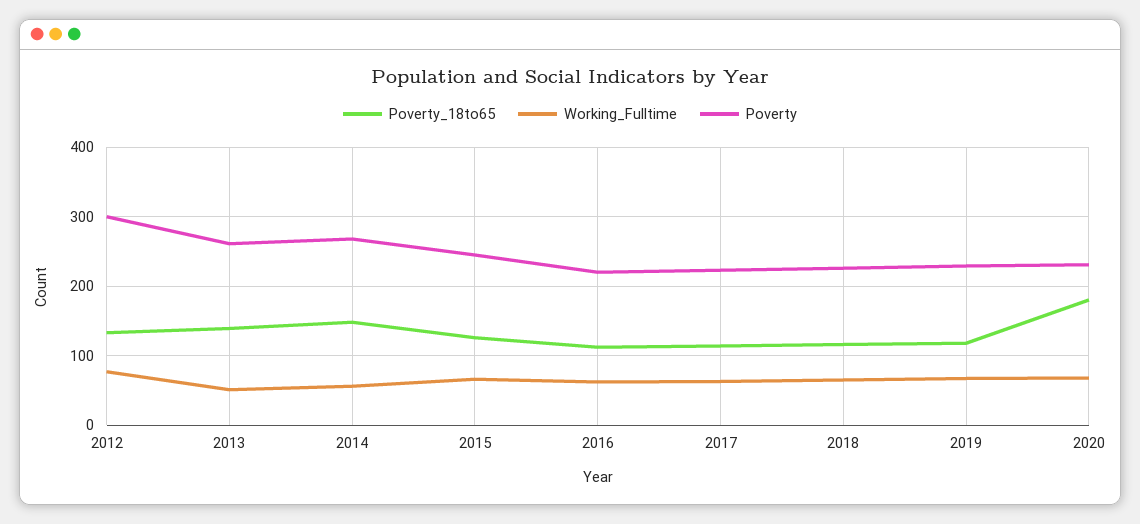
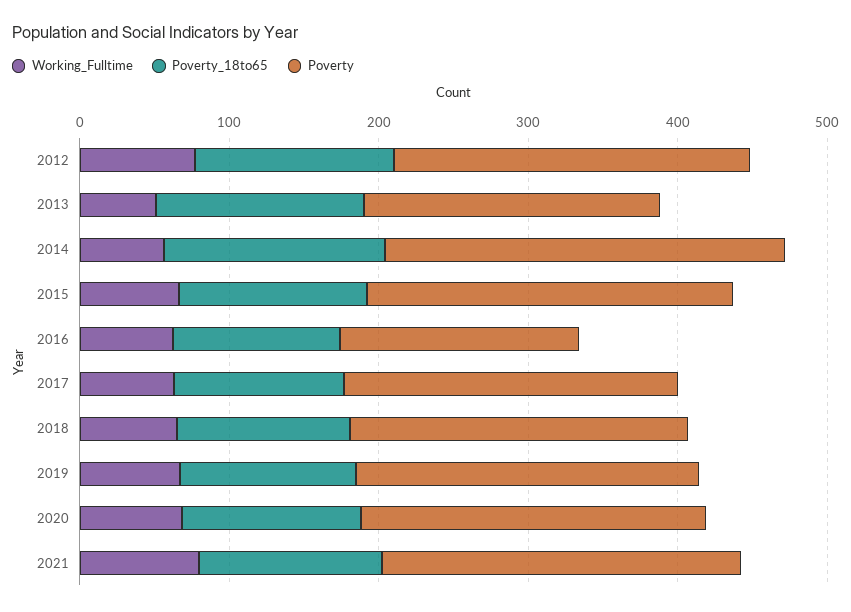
Poverty, 2012: 300 -> 240
Poverty, 2013: 260 -> 200
Poverty, 2016: 220 -> 160
Poverty_18to65, 2020: 180 -> 120
Working_Fulltime, 2021: none -> 80
Poverty_18to65, 2021: none -> 120
Poverty, 2021: none -> 240

